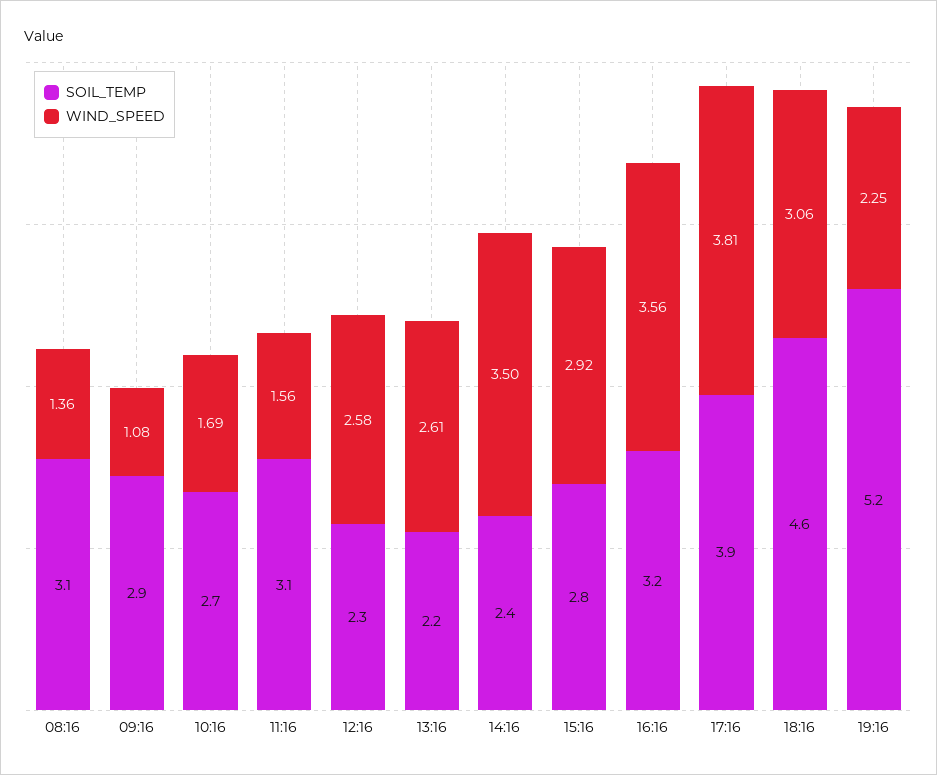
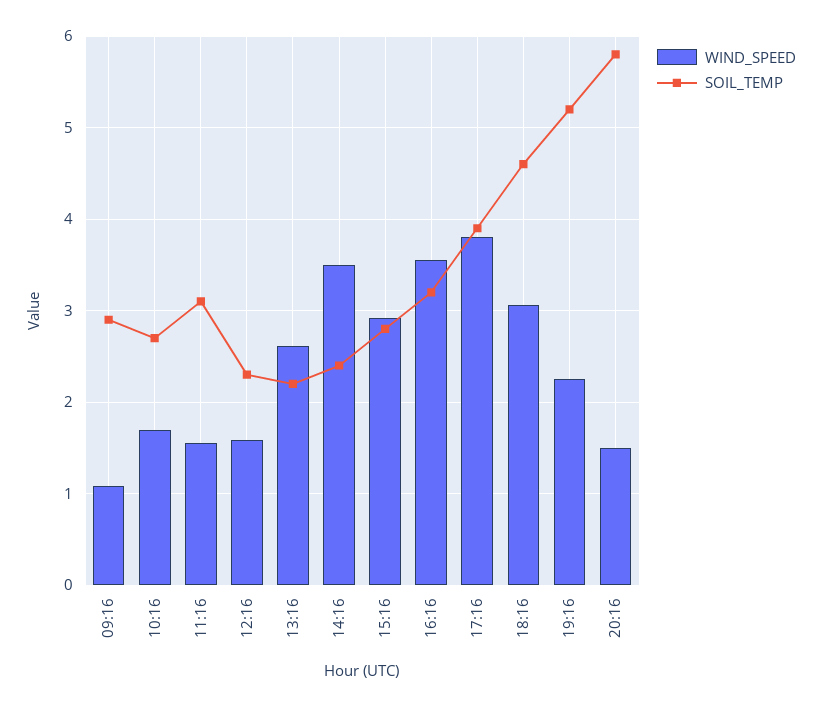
SOIL_TEMP, 08:16: 3.1 -> none
WIND_SPEED, 08:16: 1.36 -> none
WIND_SPEED, 12:16: 2.58 -> 1.6
WIND_SPEED, 20:16: none -> 1.5
SOIL_TEMP, 20:16: none -> 5.8

